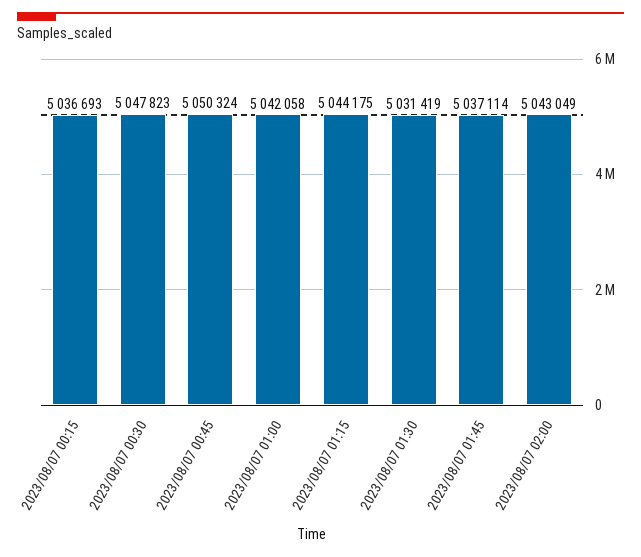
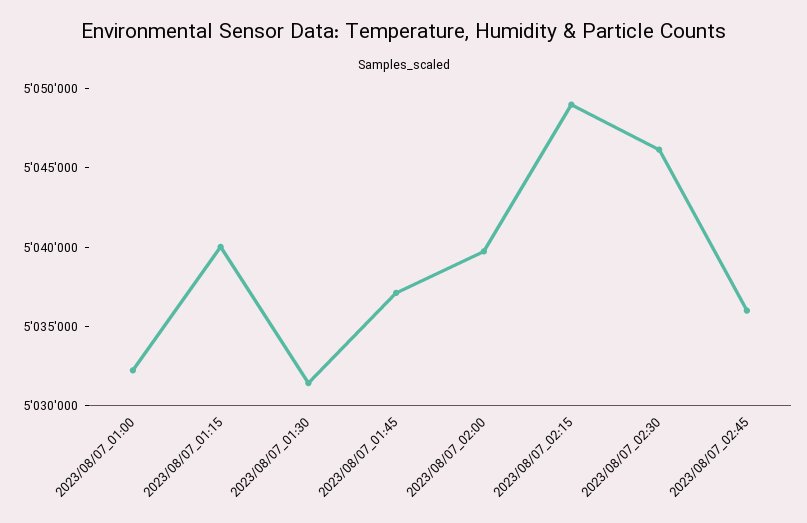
2023/08/07 00:15: 5036693 -> none
2023/08/07 00:30: 5047823 -> none
2023/08/07 00:45: 5050324 -> none
2023/08/07 01:00: 5042058 -> 5032000
2023/08/07 01:15: 5044175 -> 5040000
2023/08/07 02:00: 5043049 -> 5040000
2023/08/07_02:15: none -> 5049000
2023/08/07_02:30: none -> 5046000
2023/08/07_02:45: none -> 5036000

